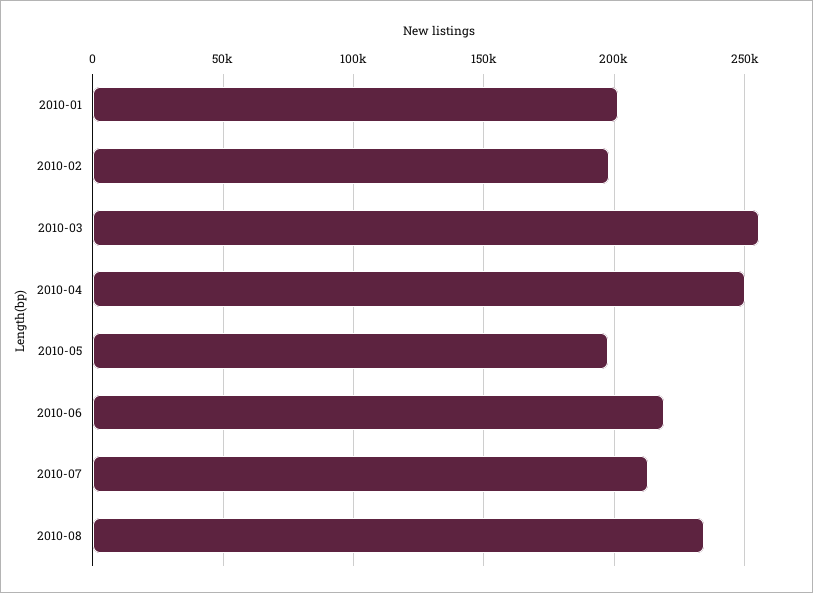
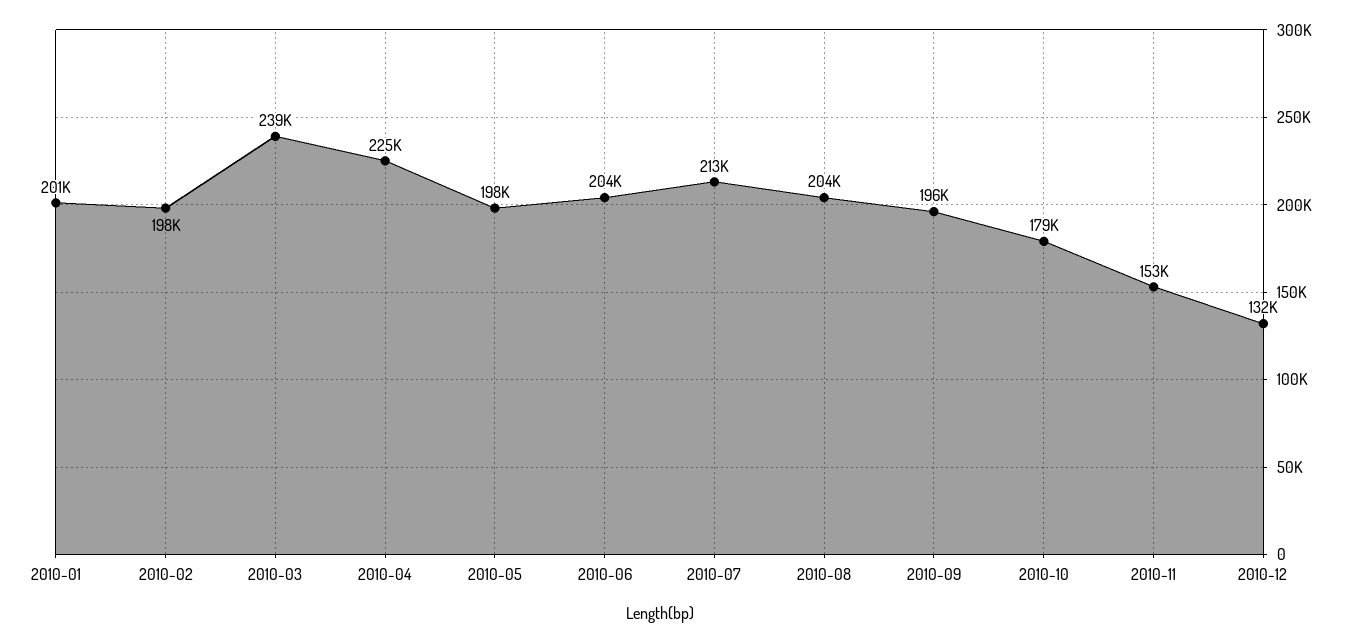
2010-03: 255000 -> 239000
2010-04: 250000 -> 225000
2010-06: 220000 -> 204000
2010-08: 235000 -> 204000
2010-09: none -> 196000
2010-10: none -> 179000
2010-11: none -> 153000
2010-12: none -> 132000

